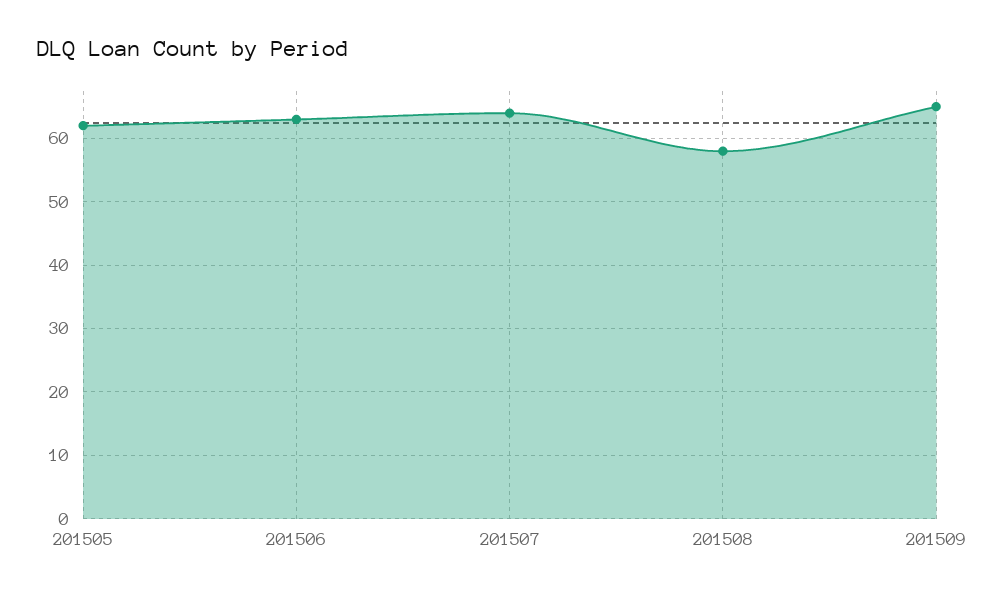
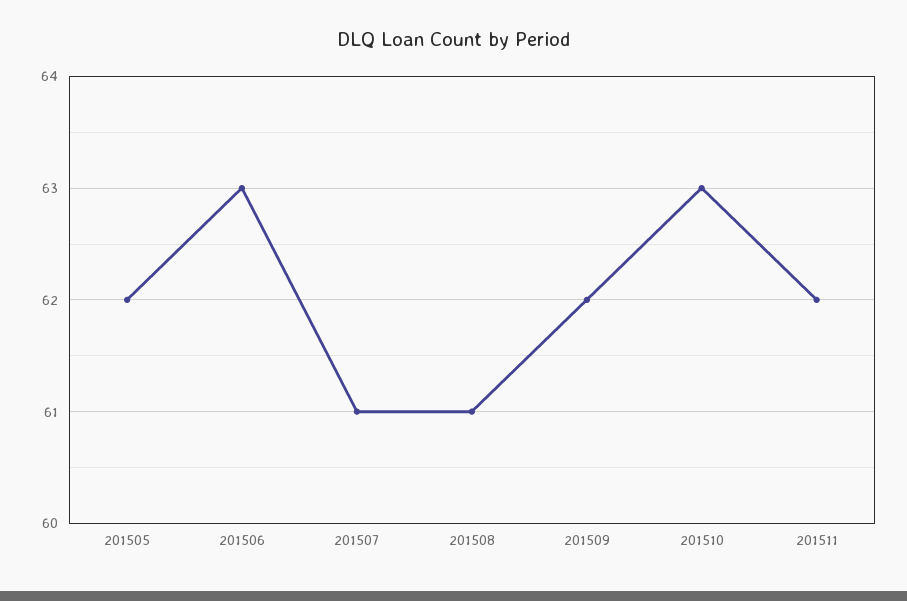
201507: 64 -> 61
201508: 58 -> 61
201509: 65 -> 62
201510: none -> 63
201511: none -> 62

